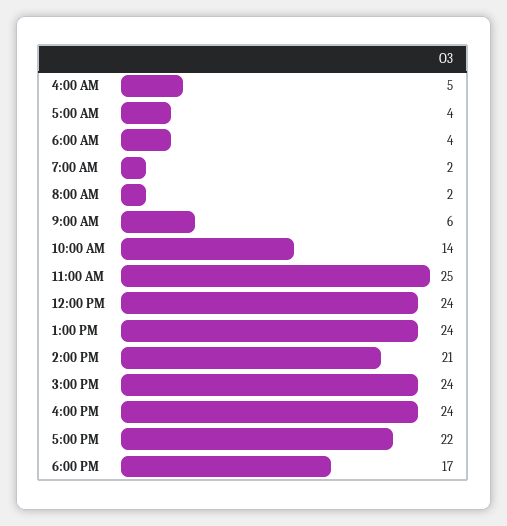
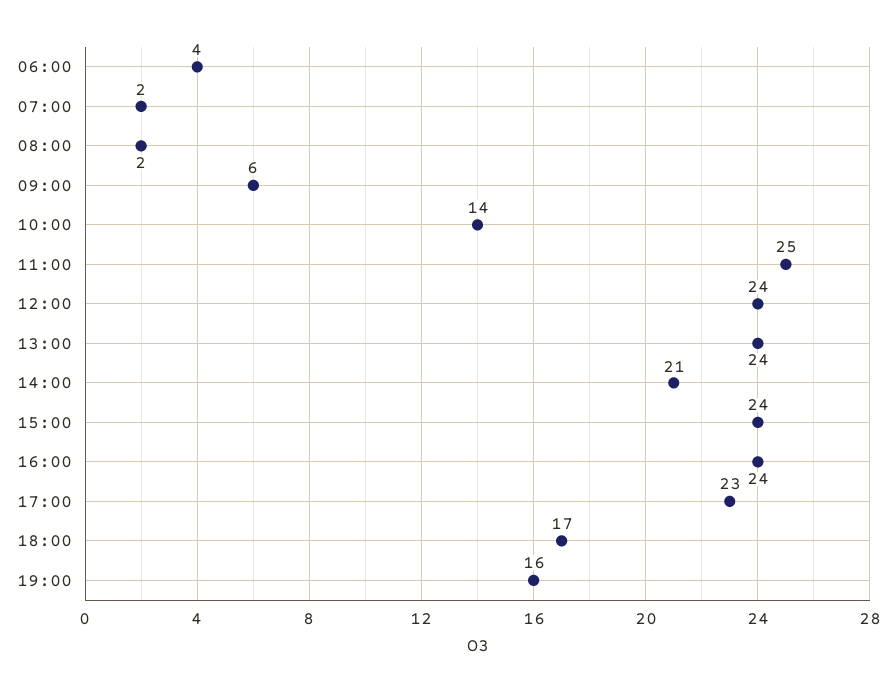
4:00 AM: 5 -> none
5:00 AM: 4 -> none
5:00 PM: 22 -> 23
19:00: none -> 16

